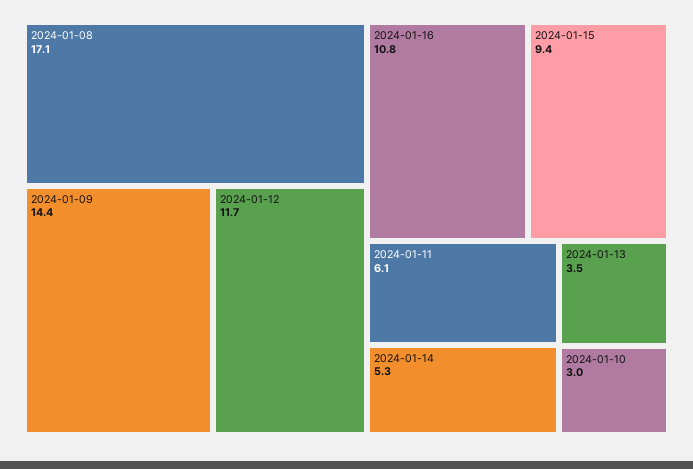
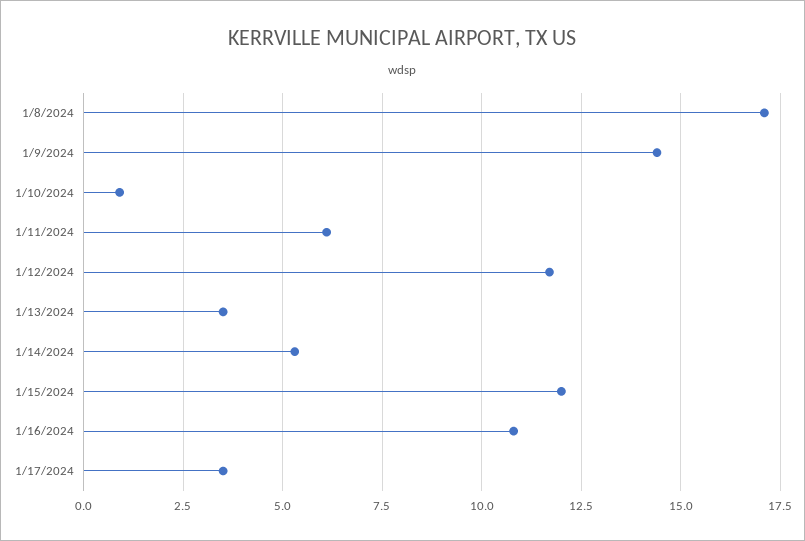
2024-01-15: 9.4 -> 12
2024-01-10: 3 -> 1
1/17/2024: none -> 3.5

